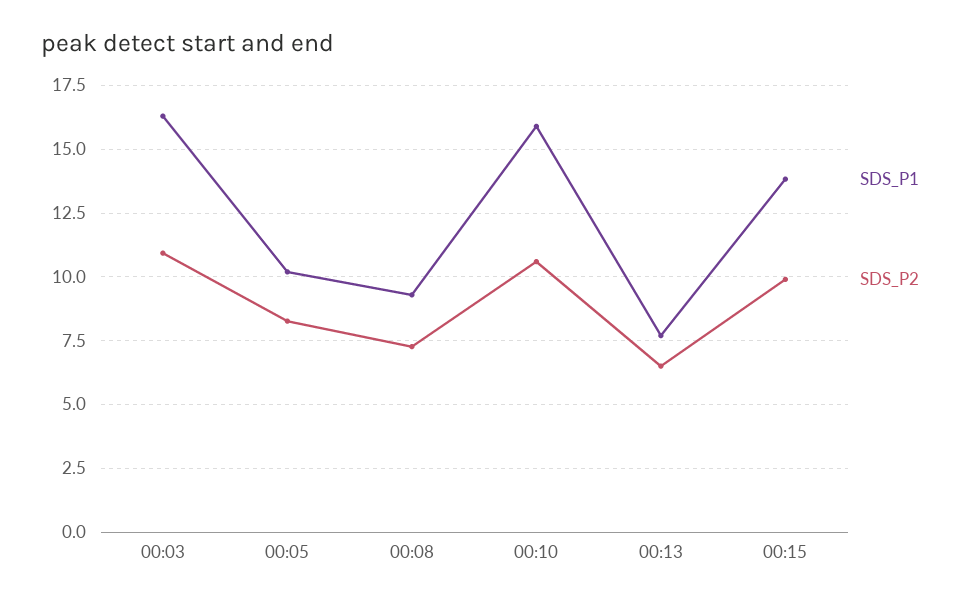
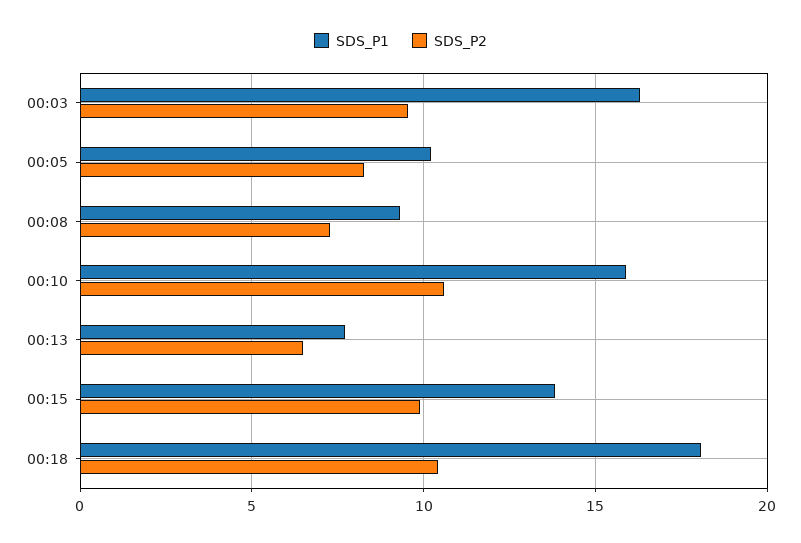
SDS_P2, 00:03: 11 -> 9.5
SDS_P1, 00:18: none -> 18
SDS_P2, 00:18: none -> 10.5

